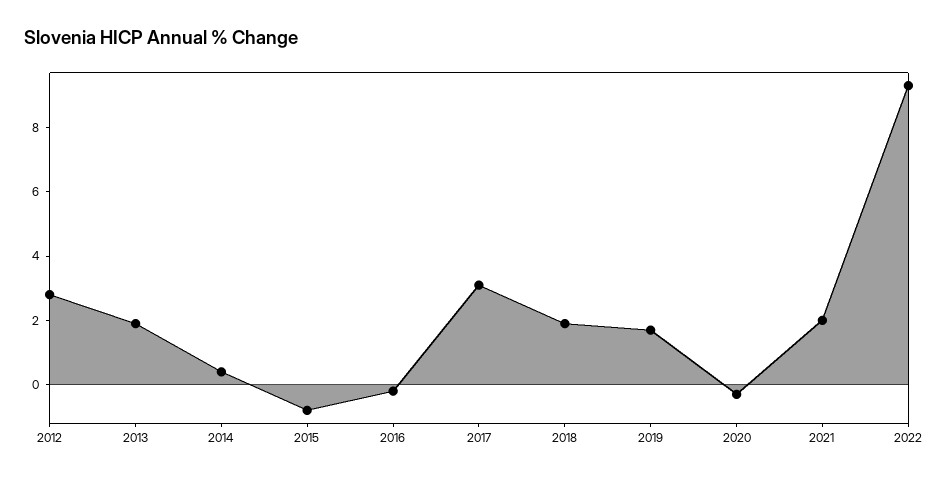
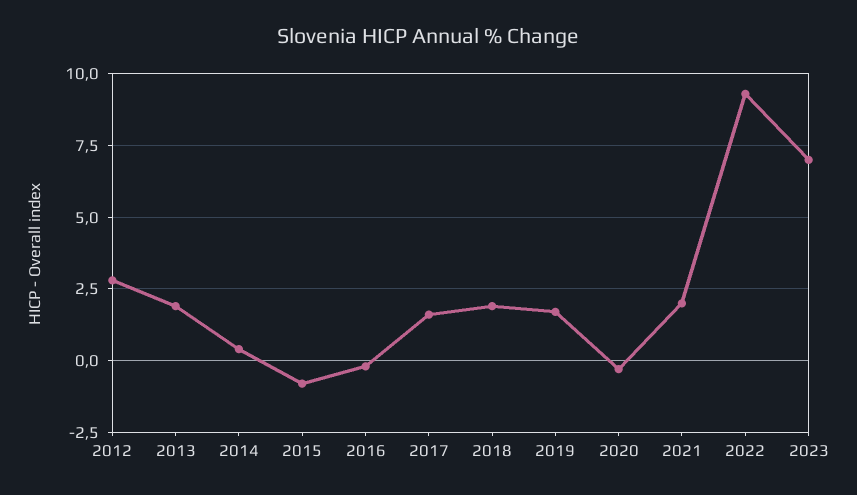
2017: 3 -> 1.5
2023: none -> 7

